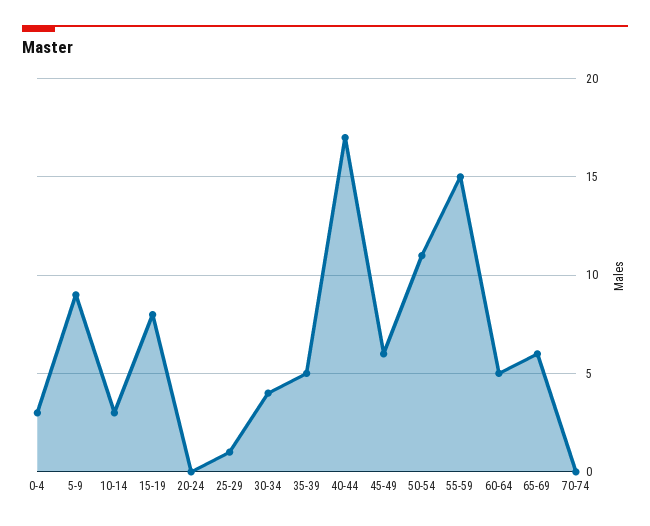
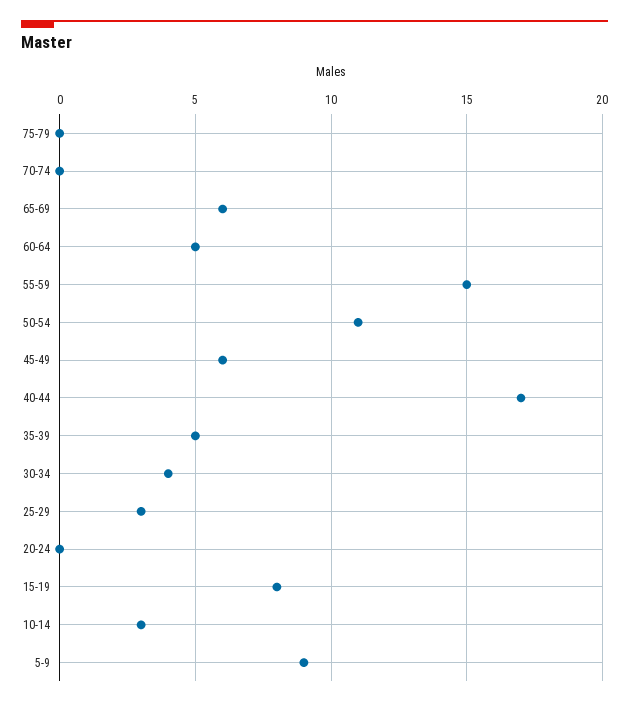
0-4: 3 -> none
25-29: 1 -> 3
75-79: none -> 0

